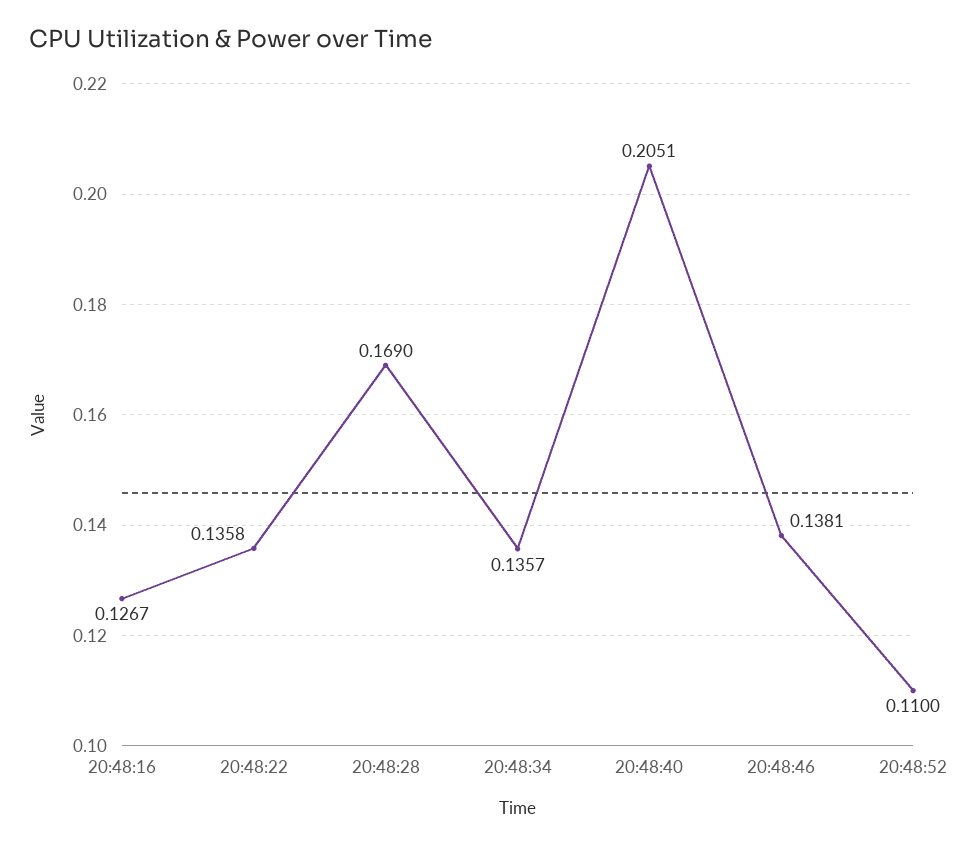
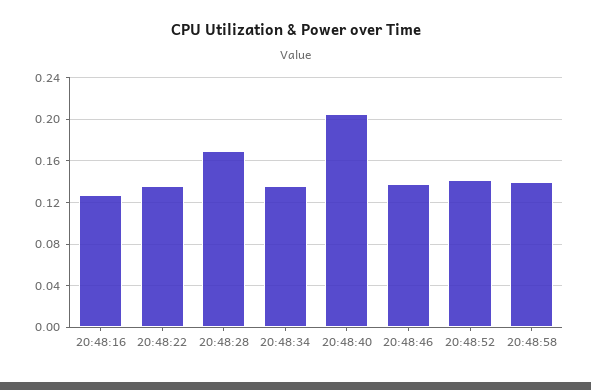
20:48:52: 0.11 -> 0.14
20:48:58: none -> 0.14

